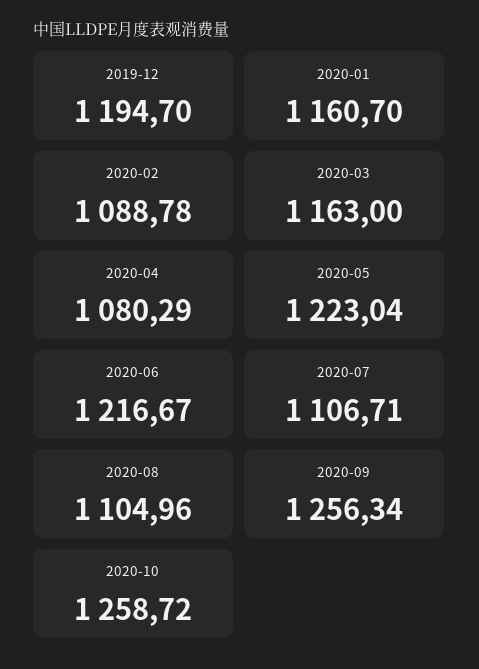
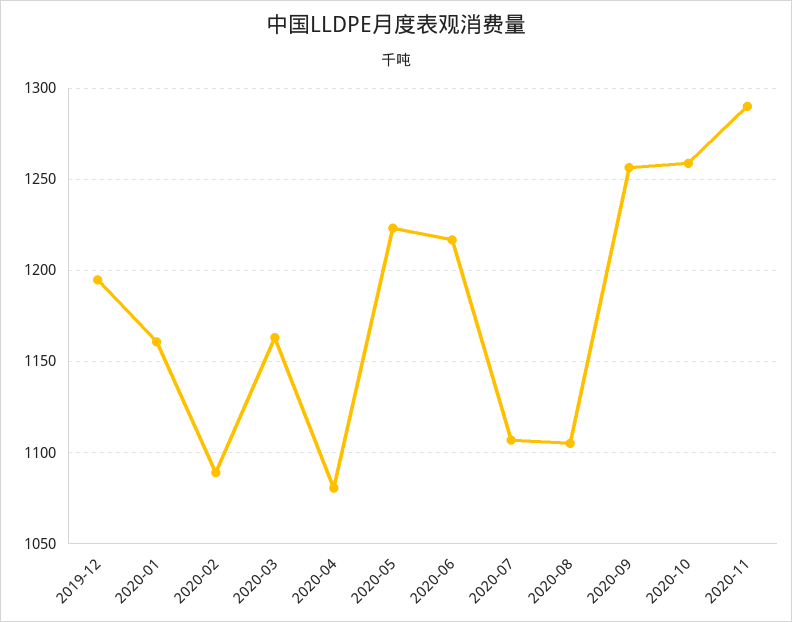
2020-11: none -> 1290

